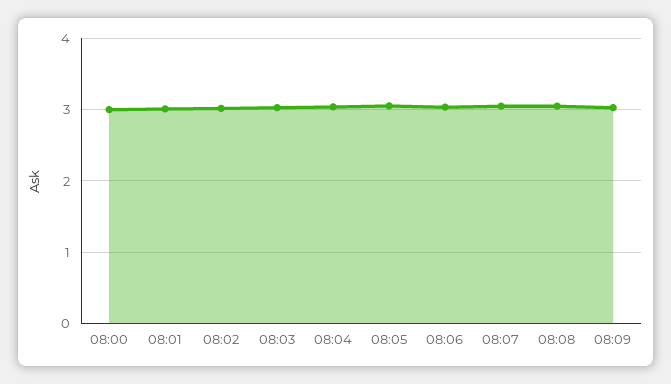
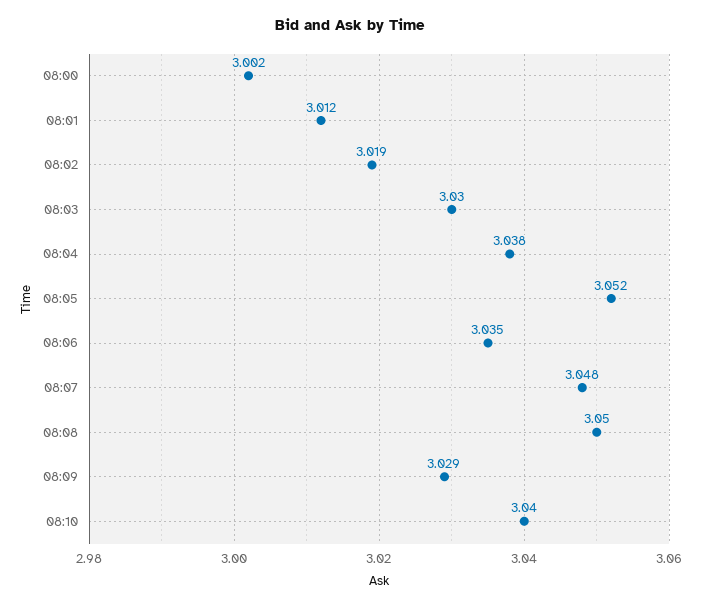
08:10: none -> 3.04

